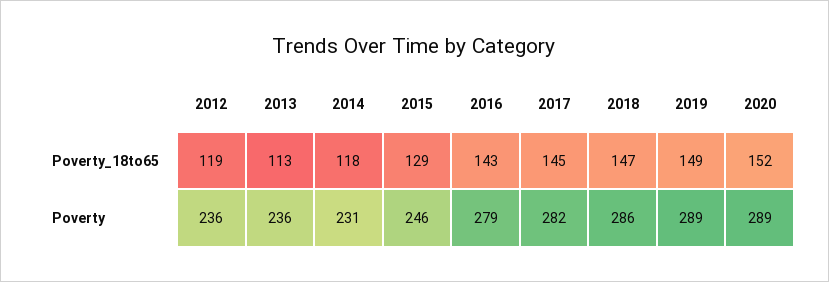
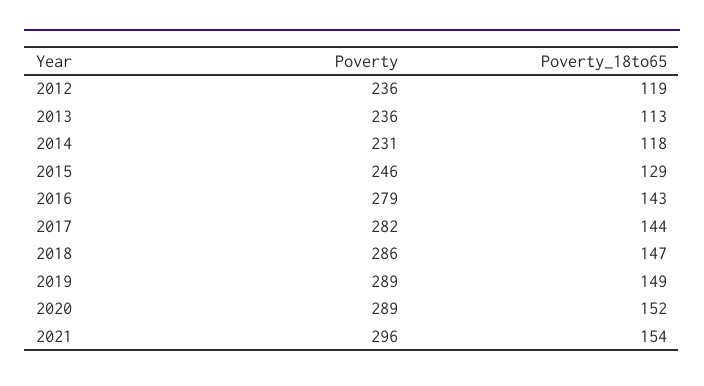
2017, Poverty_18to65: 145 -> 144
2021, Poverty: none -> 296
2021, Poverty_18to65: none -> 154

